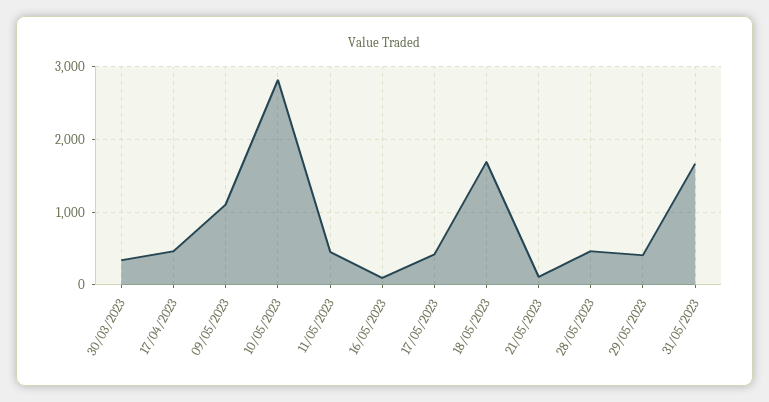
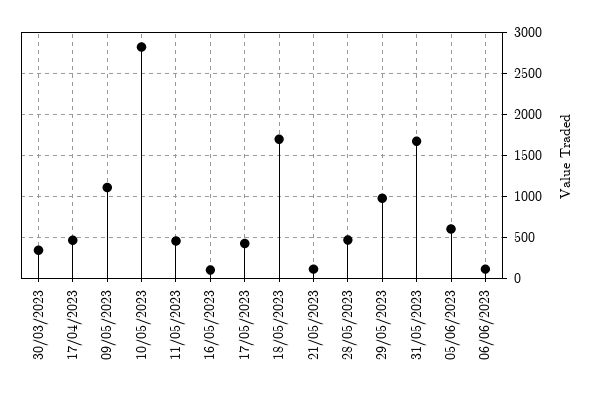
29/05/2023: 400 -> 1000
05/06/2023: none -> 600
06/06/2023: none -> 100

